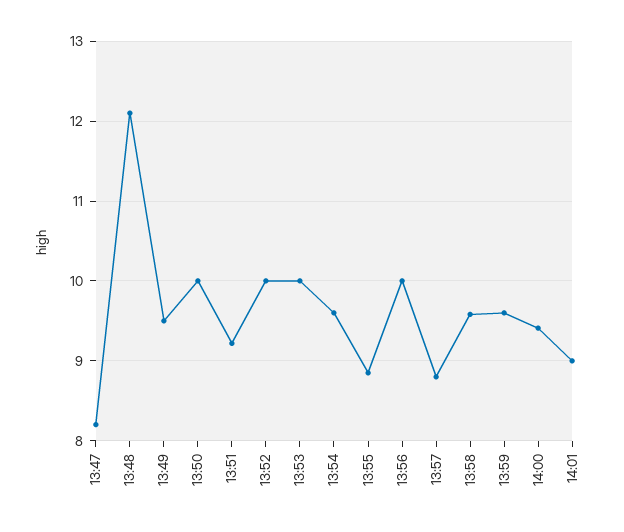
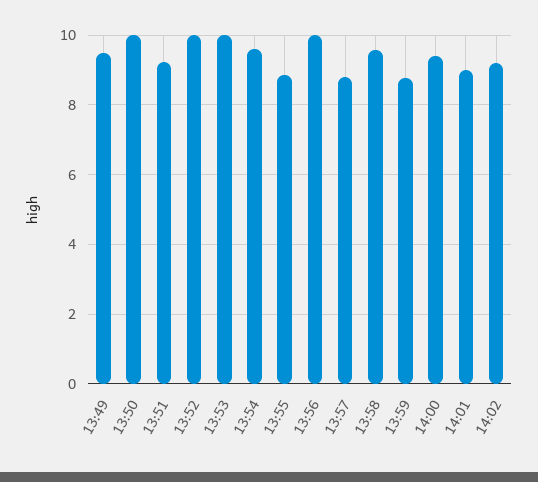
13:47: 8.2 -> none
13:48: 12.1 -> none
13:59: 9.6 -> 8.8
14:02: none -> 9.2

